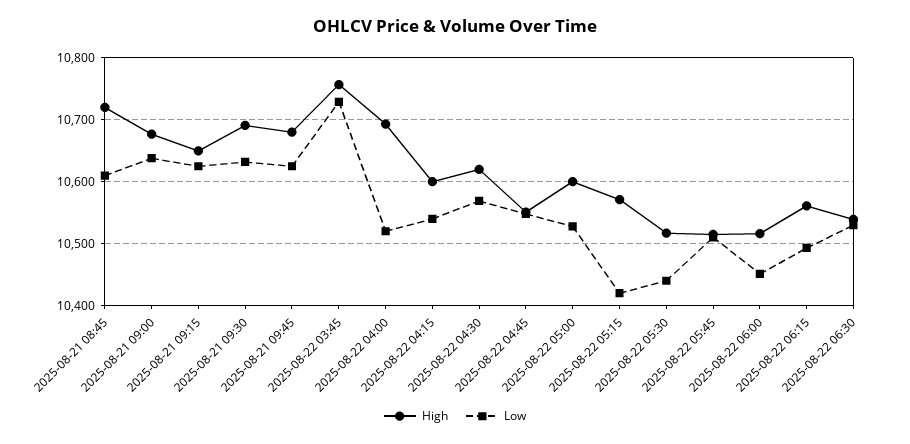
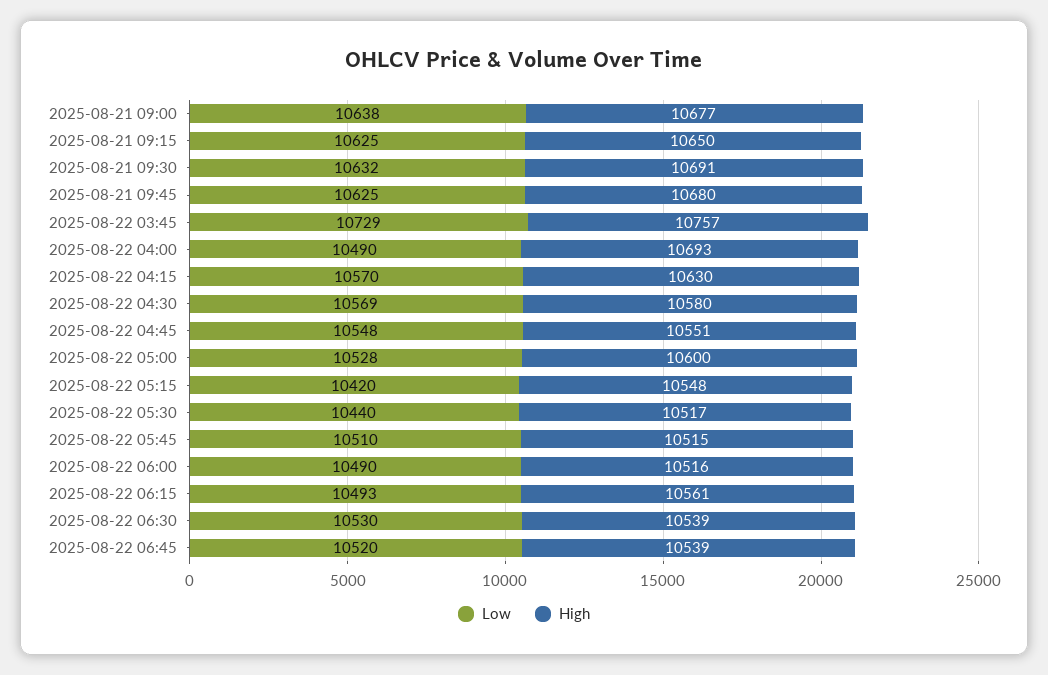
High, 2025-08-21 08:45: 10720 -> none
Low, 2025-08-21 08:45: 10610 -> none
Low, 2025-08-22 04:00: 10520 -> 10490
High, 2025-08-22 04:15: 10600 -> 10630
Low, 2025-08-22 04:15: 10540 -> 10570
High, 2025-08-22 04:30: 10620 -> 10580
High, 2025-08-22 05:15: 10570 -> 10548
Low, 2025-08-22 06:00: 10450 -> 10490
Low, 2025-08-22 06:45: none -> 10520
High, 2025-08-22 06:45: none -> 10539

